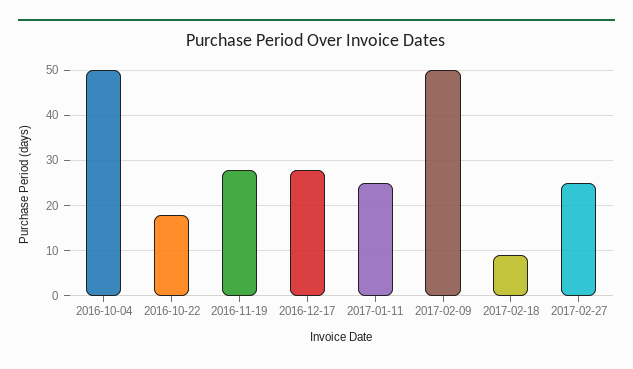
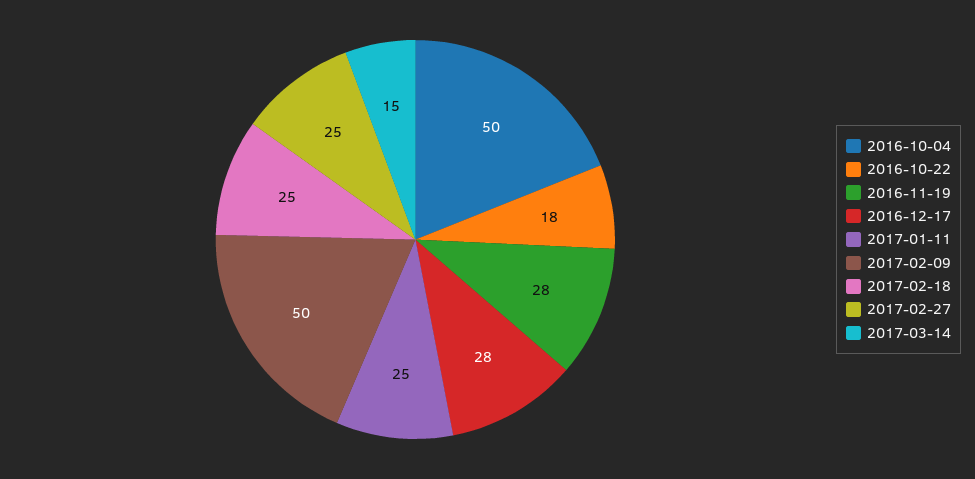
2017-02-18: 10 -> 25
2017-03-14: none -> 15

